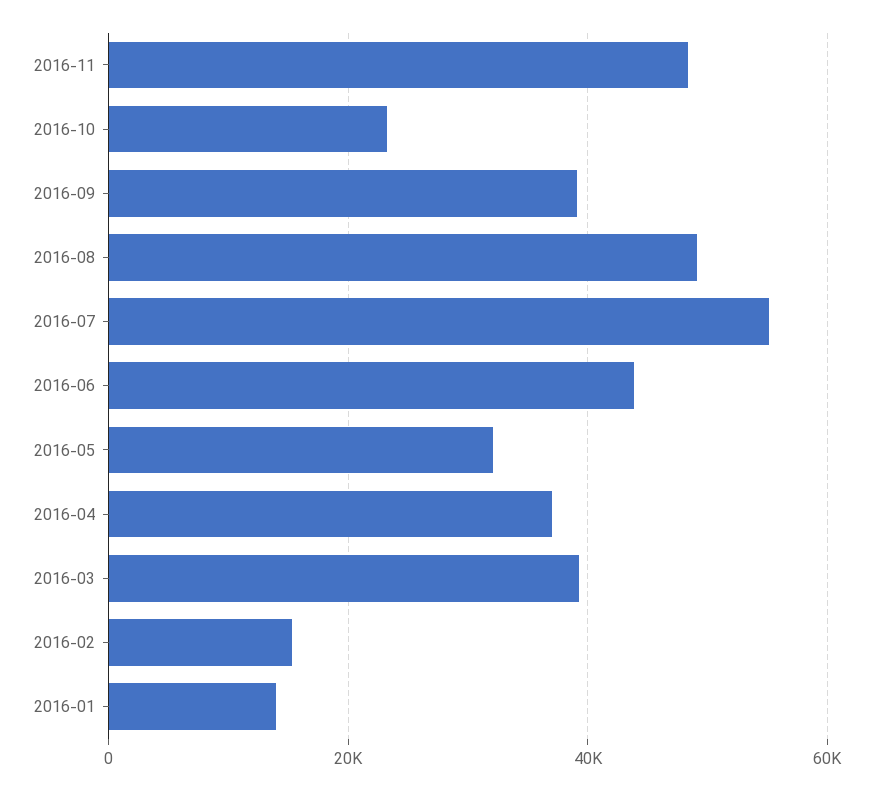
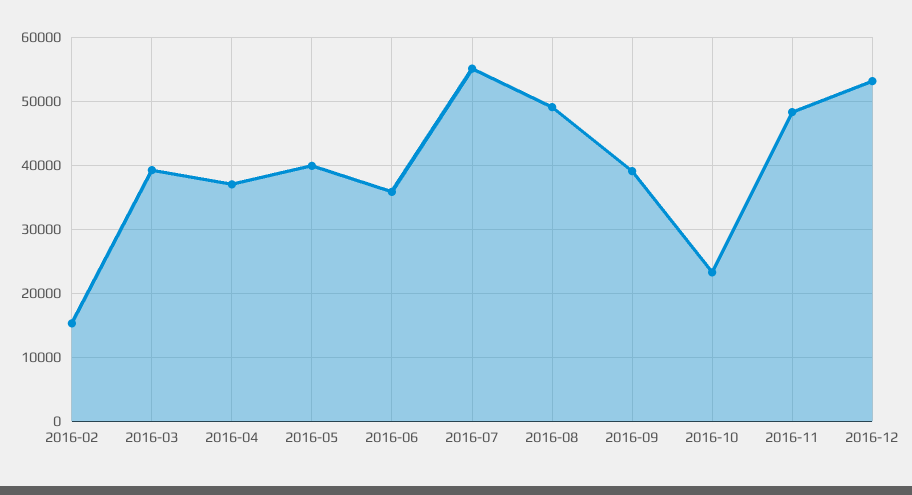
2016-06: 44000 -> 36000
2016-05: 32000 -> 40000
2016-01: 14000 -> none
2016-12: none -> 53000

